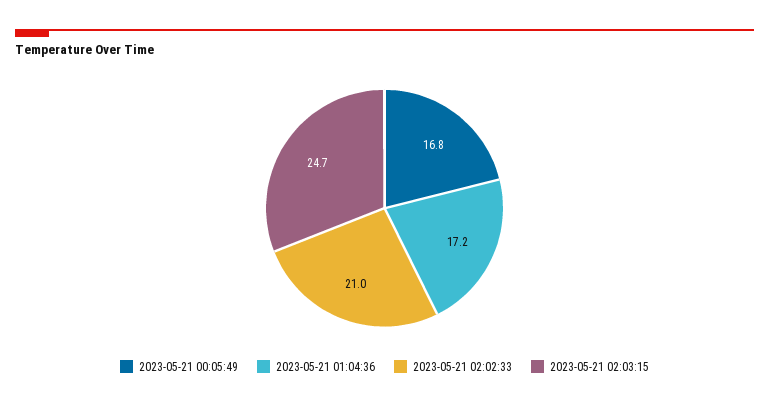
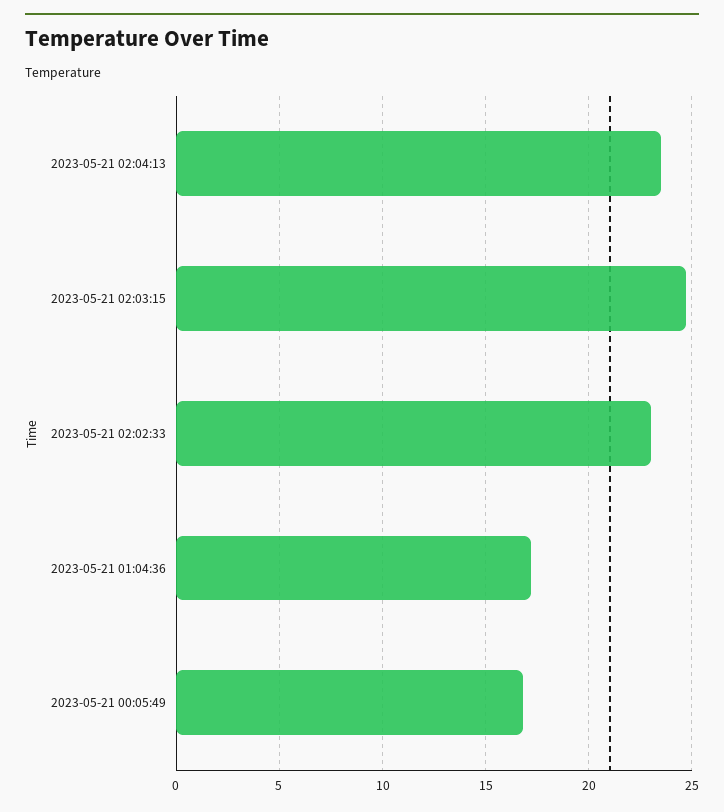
2023-05-21 02:02:33: 21 -> 23
2023-05-21 02:04:13: none -> 23.5

